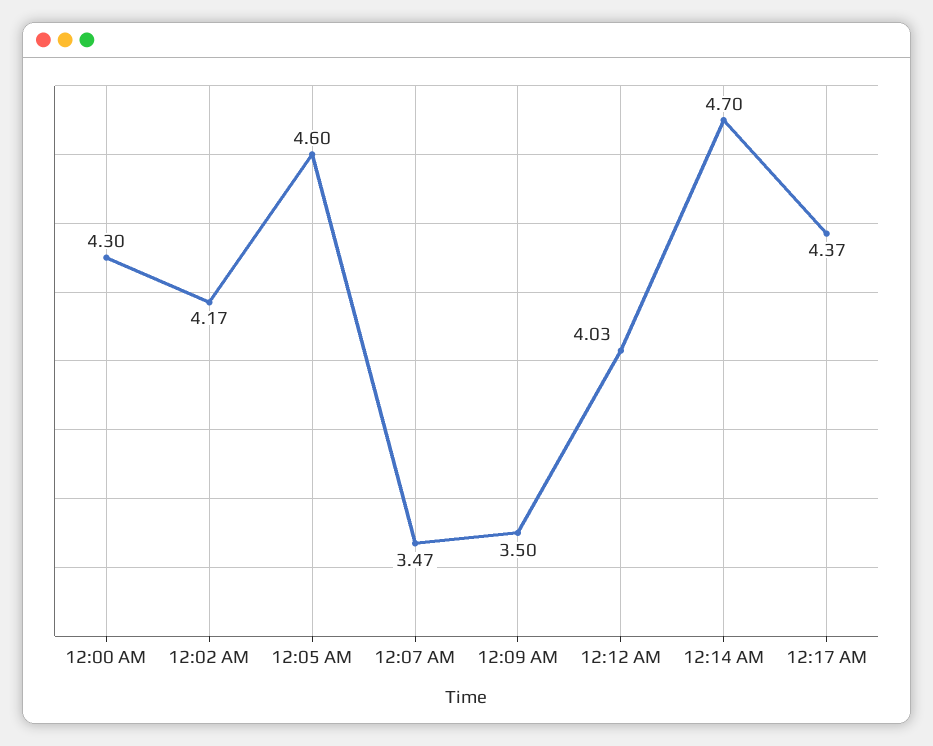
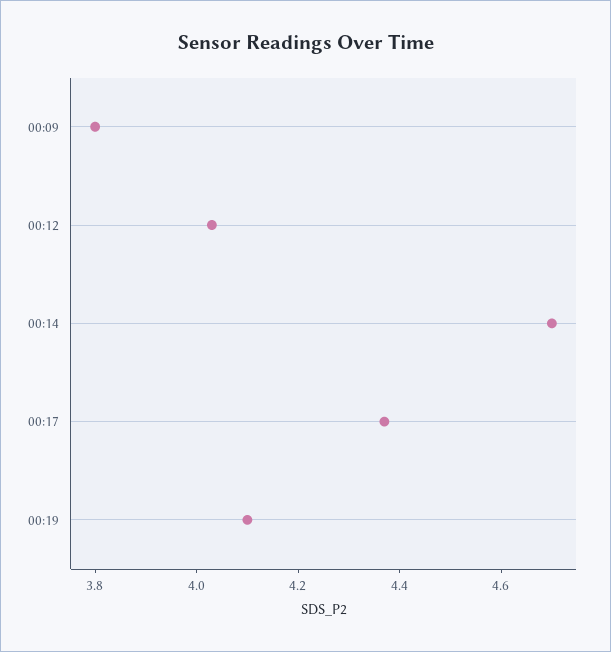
12:00 AM: 4.3 -> none
12:02 AM: 4.17 -> none
12:05 AM: 4.6 -> none
12:07 AM: 3.47 -> none
12:09 AM: 3.5 -> 3.8
00:19: none -> 4.1

